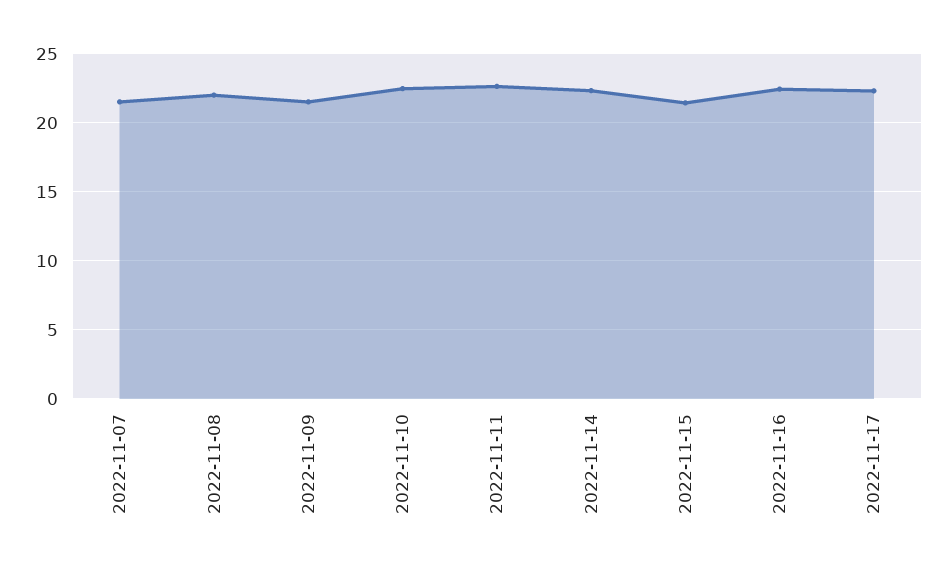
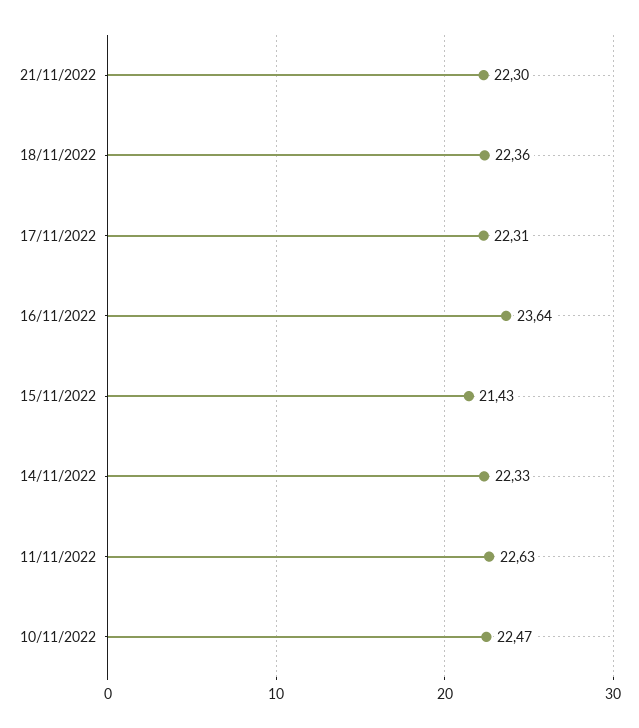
2022-11-07: 21.5 -> none
2022-11-08: 22 -> none
2022-11-09: 21.5 -> none
2022-11-16: 22.5 -> 23.64
21/11/2022: none -> 22.3
18/11/2022: none -> 22.36

